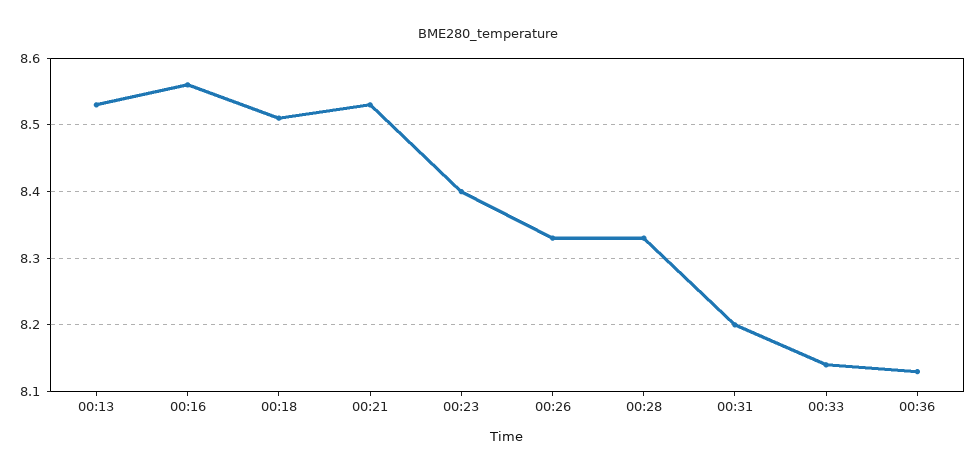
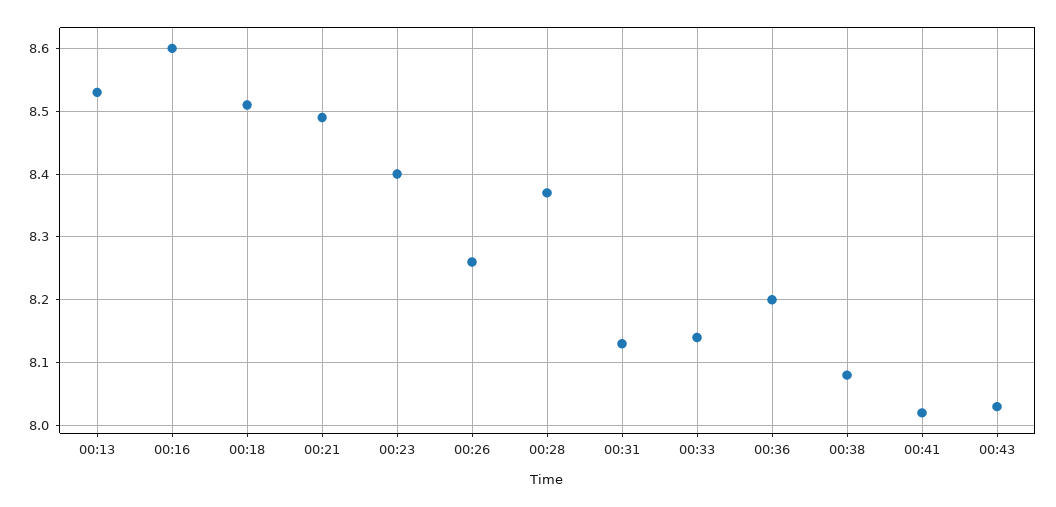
00:16: 8.56 -> 8.6
00:21: 8.53 -> 8.49
00:26: 8.33 -> 8.26
00:28: 8.33 -> 8.37
00:31: 8.2 -> 8.13
00:36: 8.13 -> 8.2
00:38: none -> 8.08
00:41: none -> 8.02
00:43: none -> 8.03

